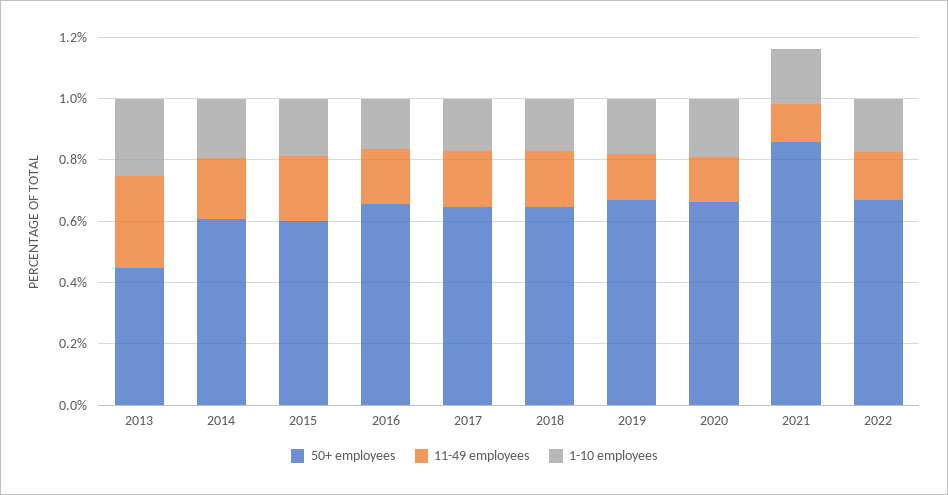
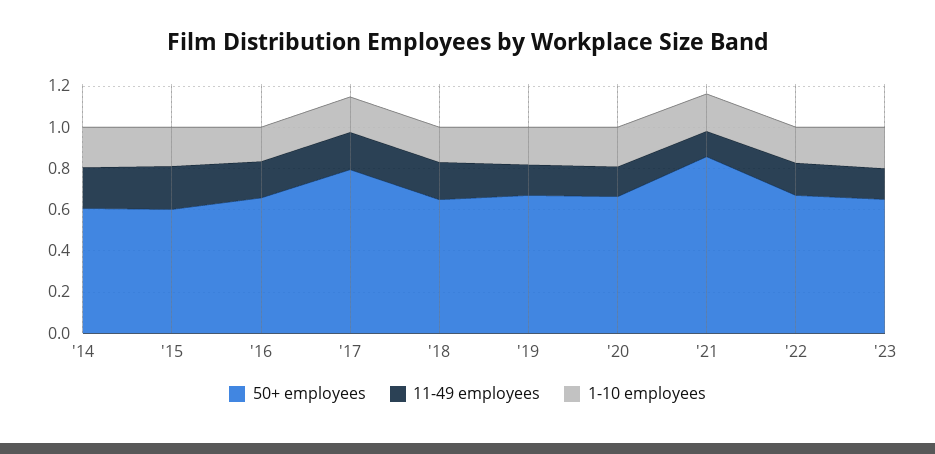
50+ employees, 2013: 0.45 -> none
11-49 employees, 2013: 0.3 -> none
1-10 employees, 2013: 0.25 -> none
50+ employees, 2017: 0.65 -> 0.8
50+ employees, '23: none -> 0.65
11-49 employees, '23: none -> 0.15
1-10 employees, '23: none -> 0.2

